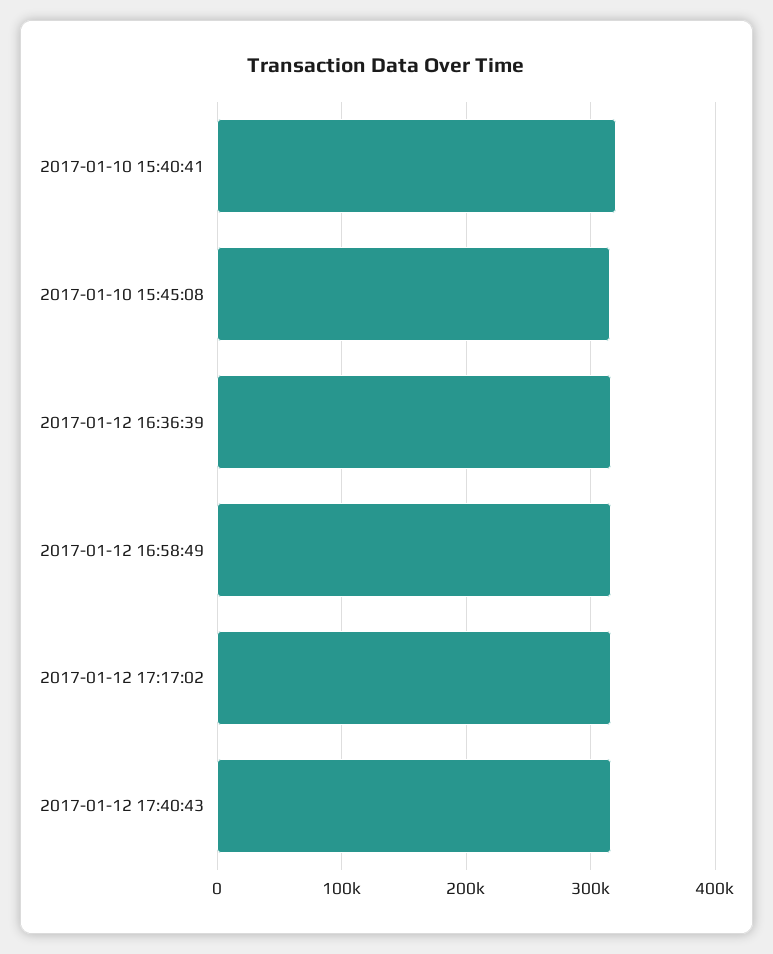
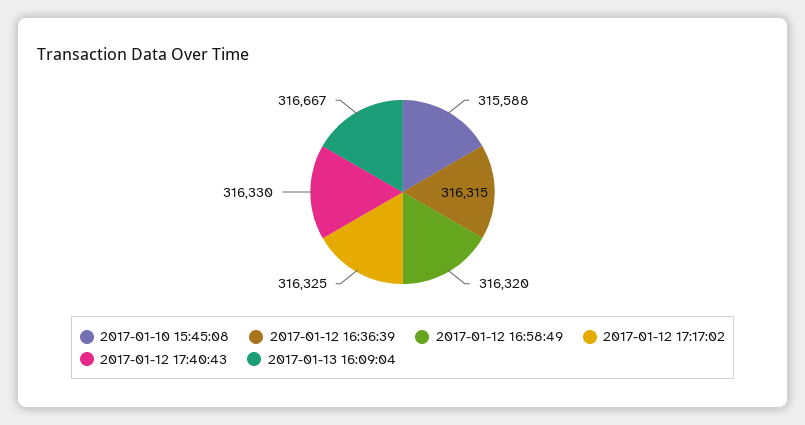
2017-01-10 15:40:41: 320000 -> none
2017-01-13 16:09:04: none -> 316667

